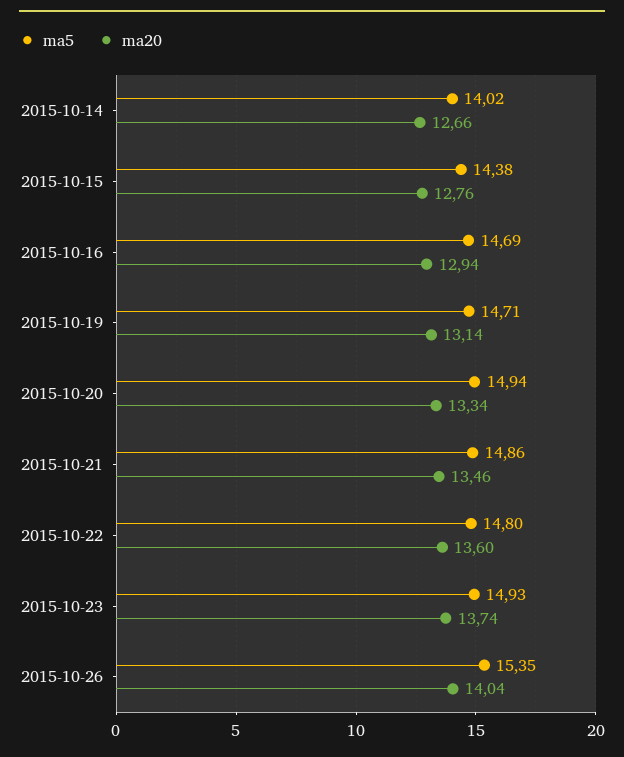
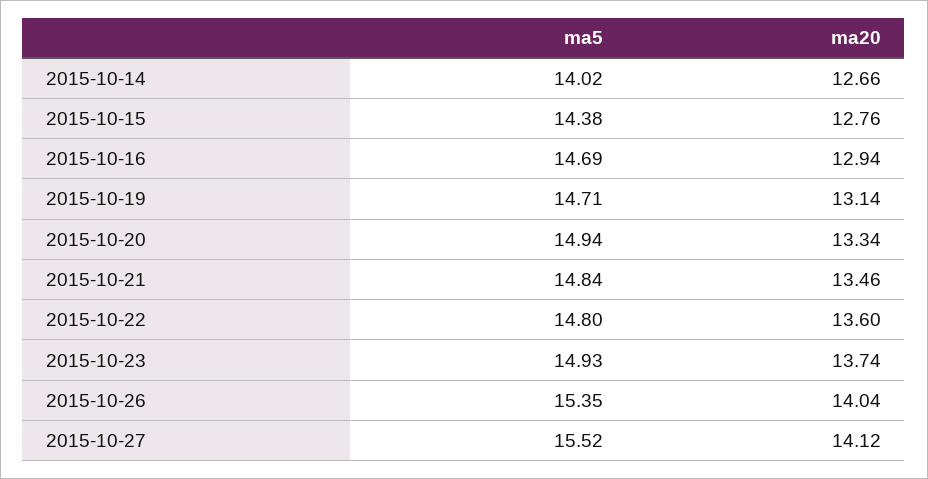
ma5, 2015-10-21: 14.86 -> 14.84
ma5, 2015-10-27: none -> 15.52
ma20, 2015-10-27: none -> 14.12

